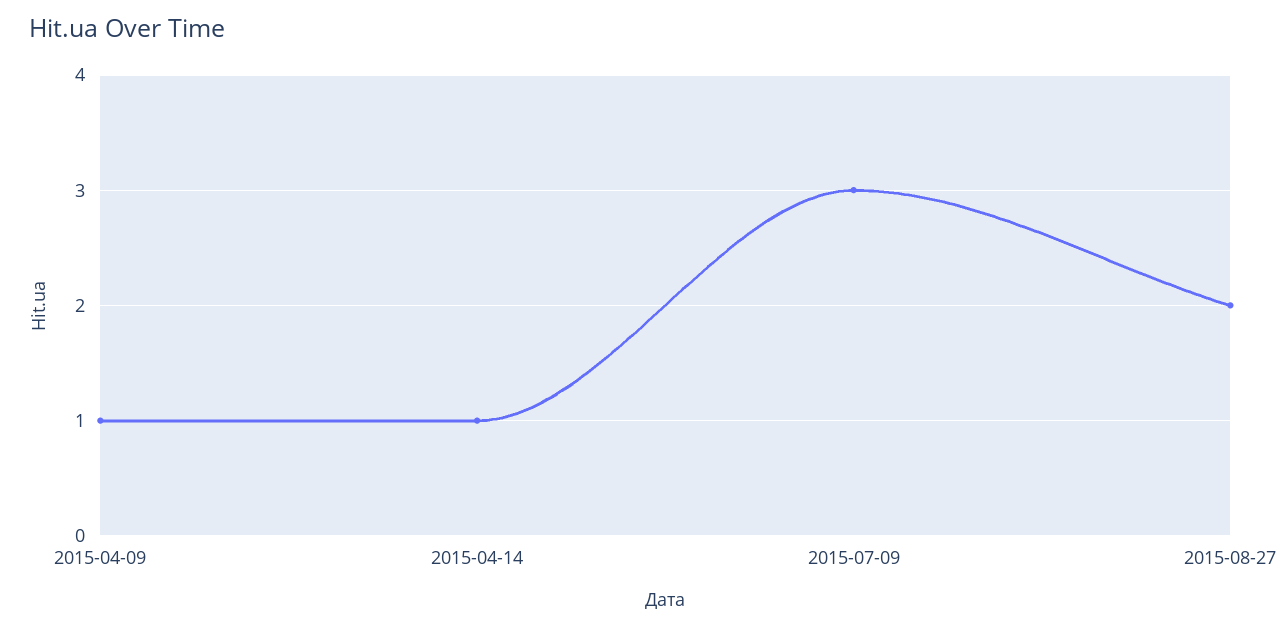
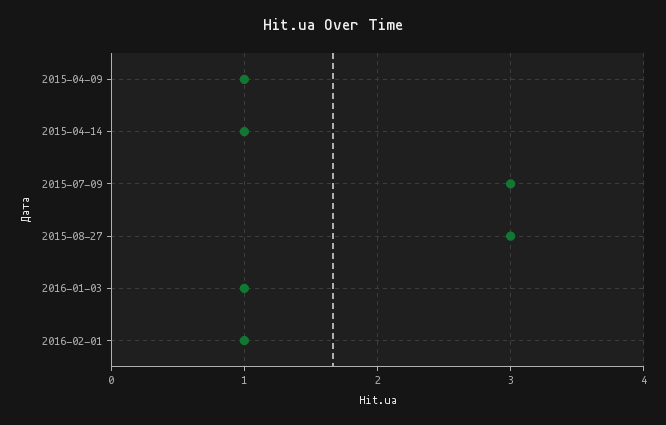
2015-08-27: 2 -> 3
2016-01-03: none -> 1
2016-02-01: none -> 1

